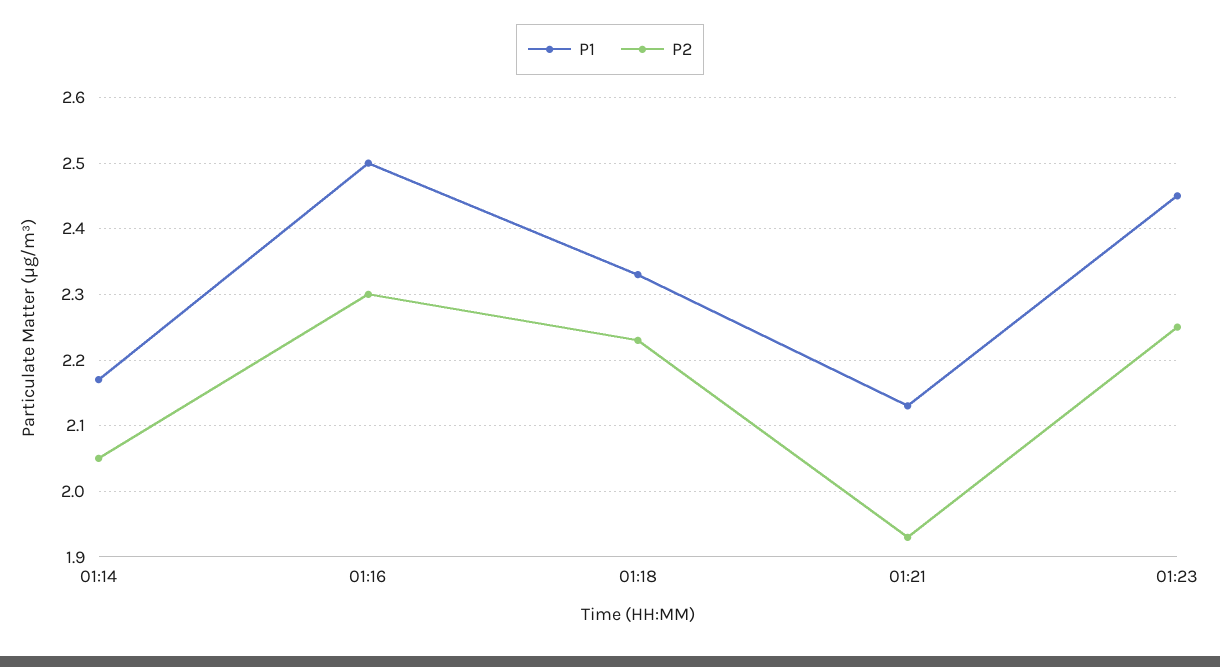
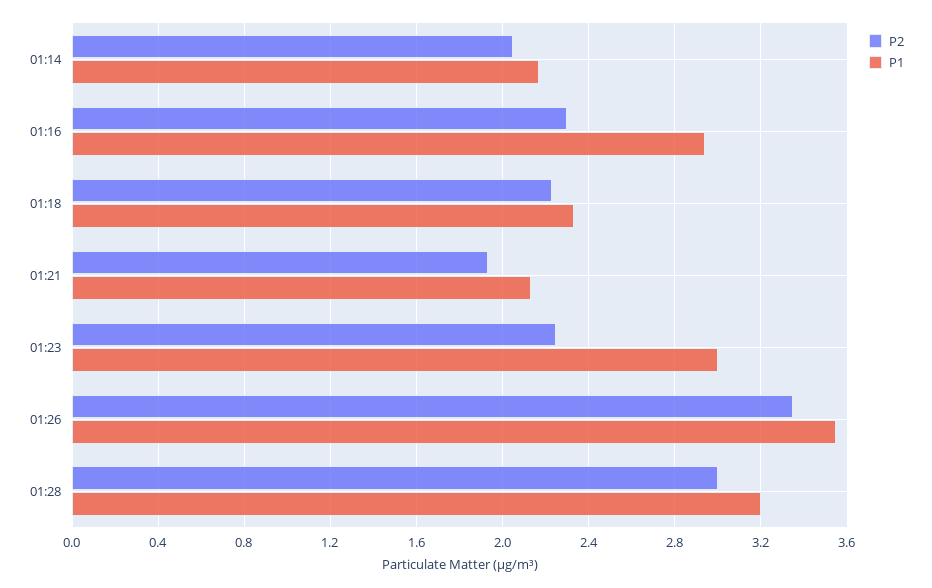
P1, 01:16: 2.5 -> 2.95
P1, 01:23: 2.45 -> 3
P2, 01:26: none -> 3.35
P1, 01:26: none -> 3.55
P2, 01:28: none -> 3
P1, 01:28: none -> 3.2

